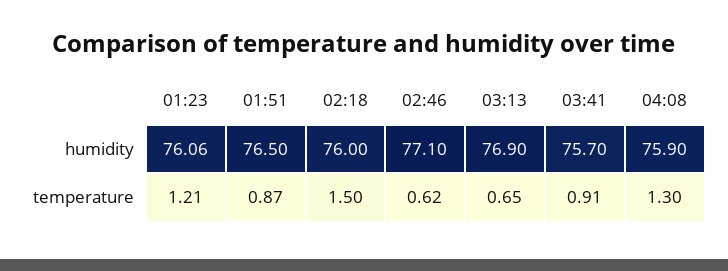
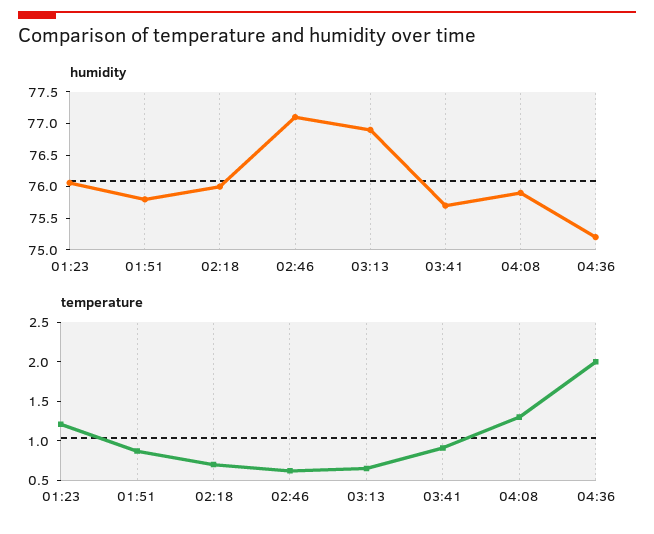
humidity, 01:51: 76.5 -> 75.75
temperature, 02:18: 1.5 -> 0.75
humidity, 04:36: none -> 75.25
temperature, 04:36: none -> 2

